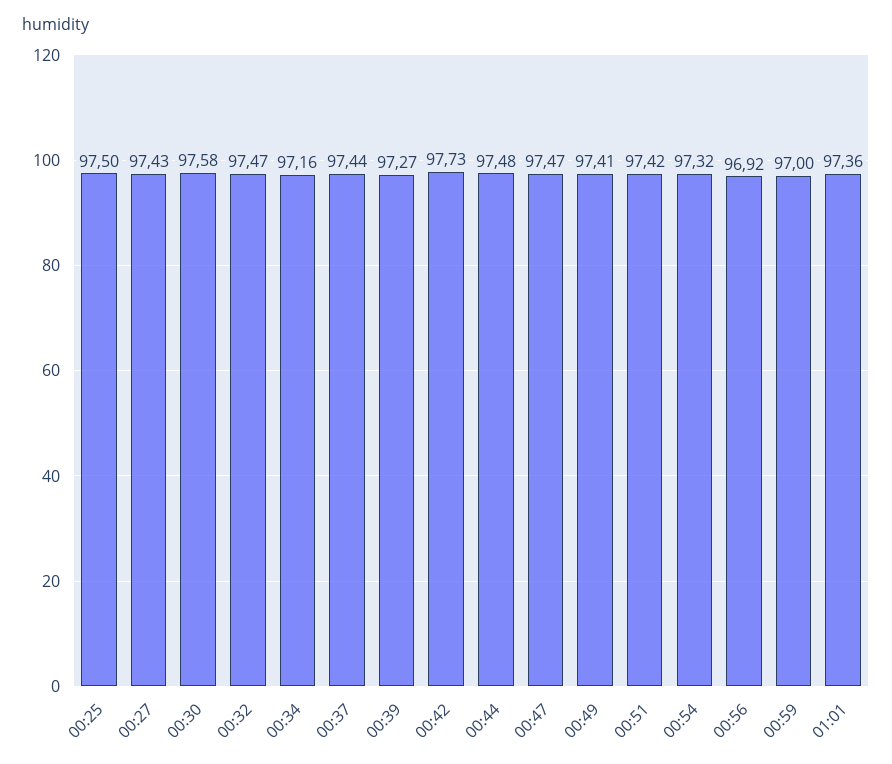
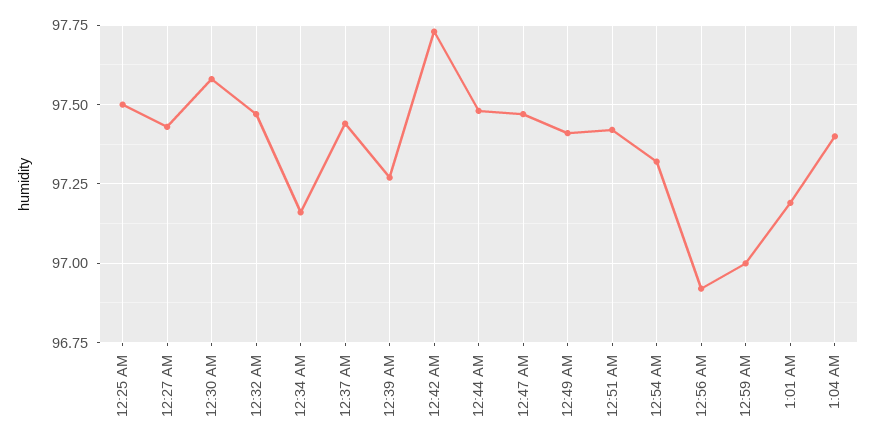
01:01: 97.36 -> 97.2
1:04 AM: none -> 97.4

